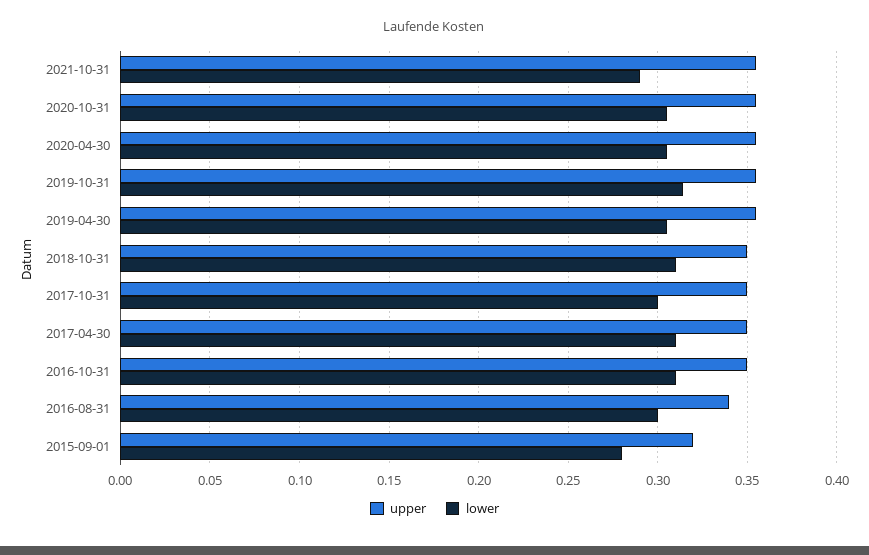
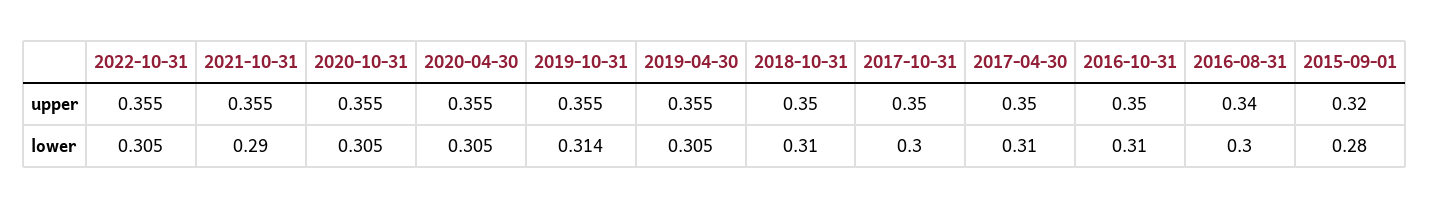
upper, 2022-10-31: none -> 0.355
lower, 2022-10-31: none -> 0.305

